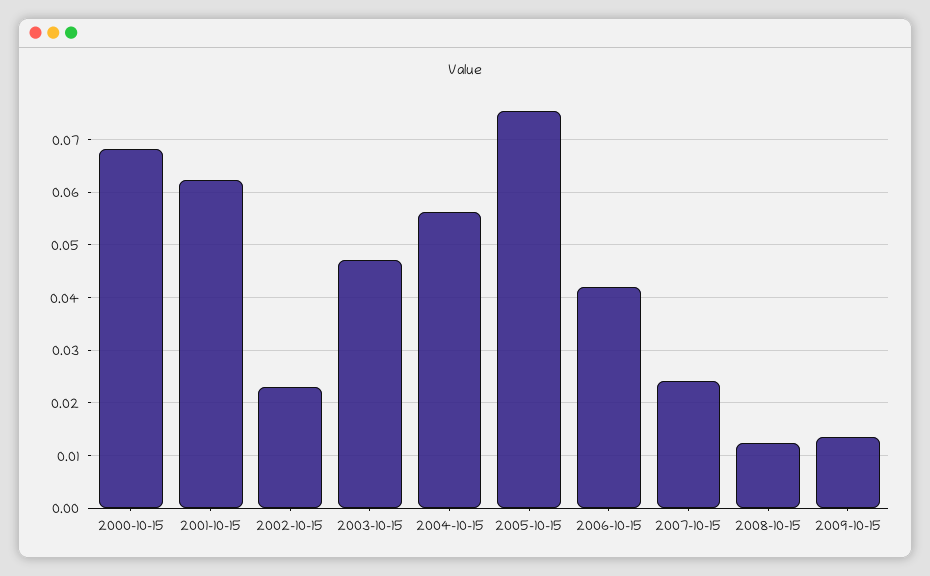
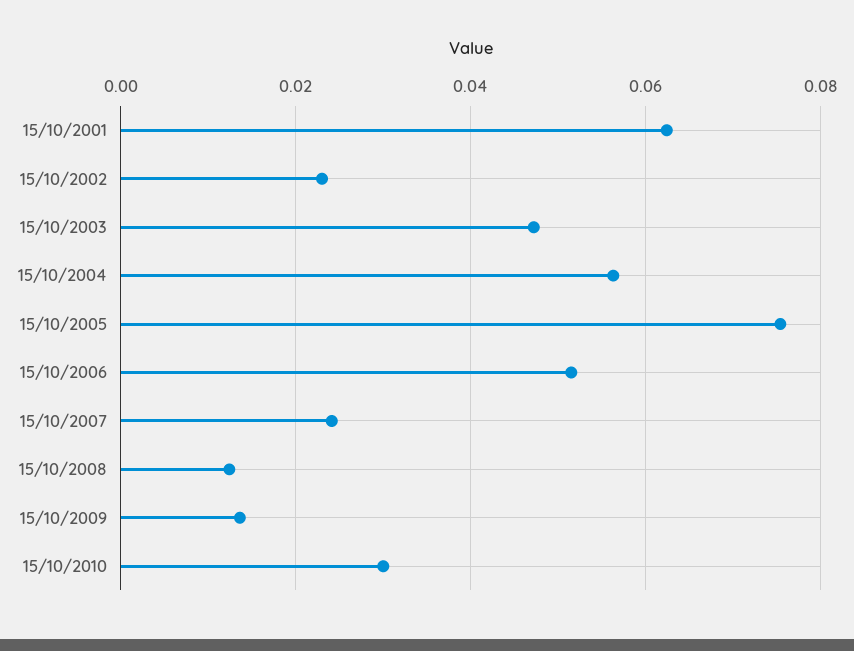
2000-10-15: 0.068 -> none
2006-10-15: 0.042 -> 0.052
15/10/2010: none -> 0.03

